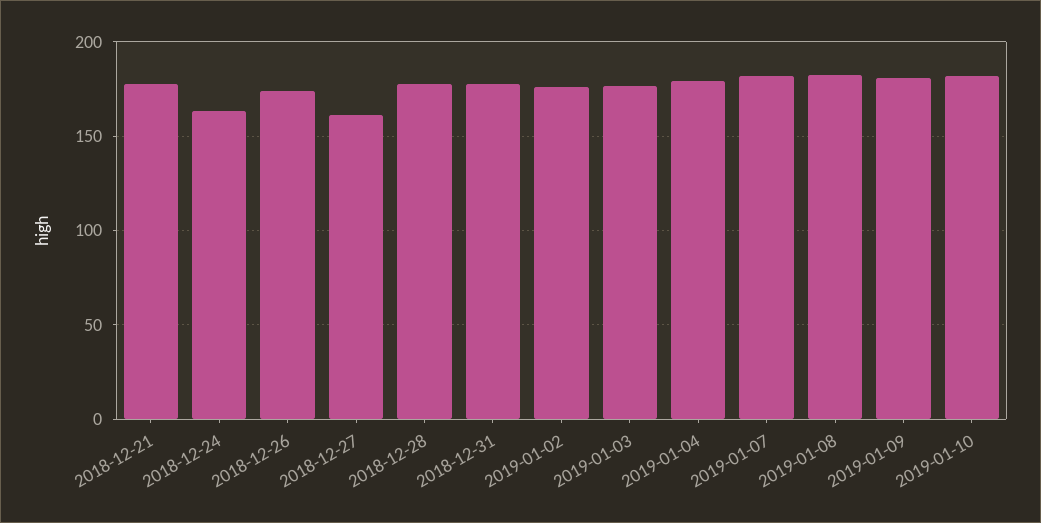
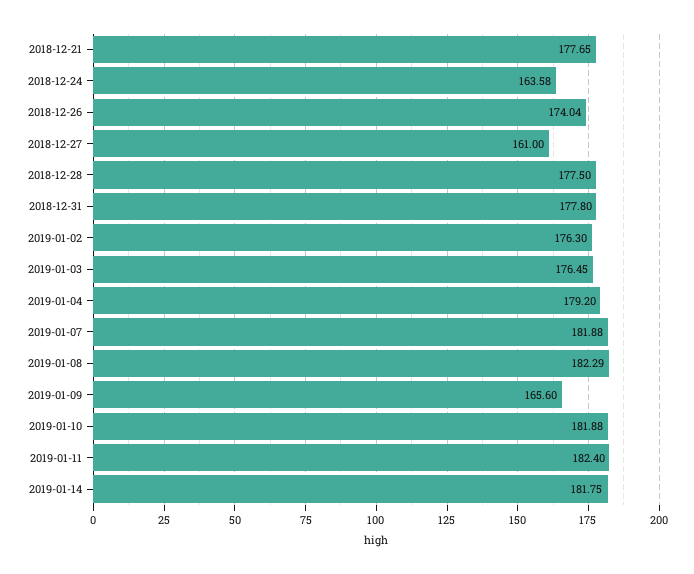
2019-01-09: 180 -> 165.6
2019-01-11: none -> 182.4
2019-01-14: none -> 181.75

